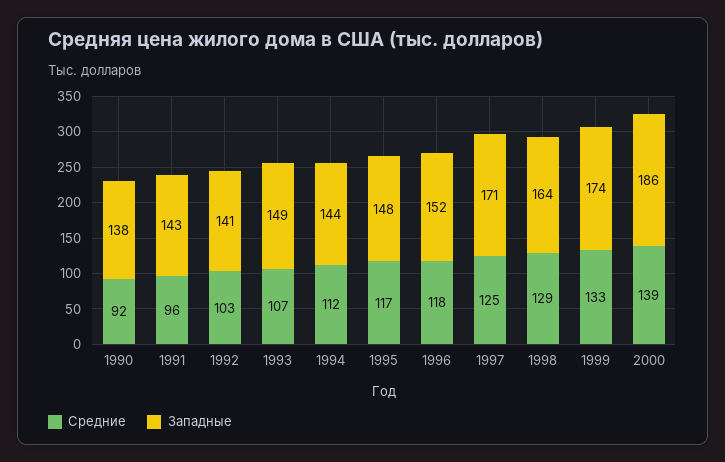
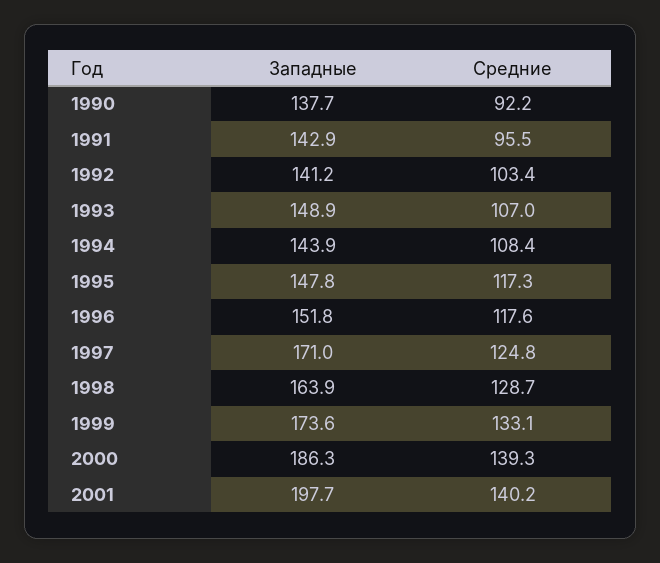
Средние, 1994: 112 -> 108.4
Западные, 2001: none -> 197.7
Средние, 2001: none -> 140.2

